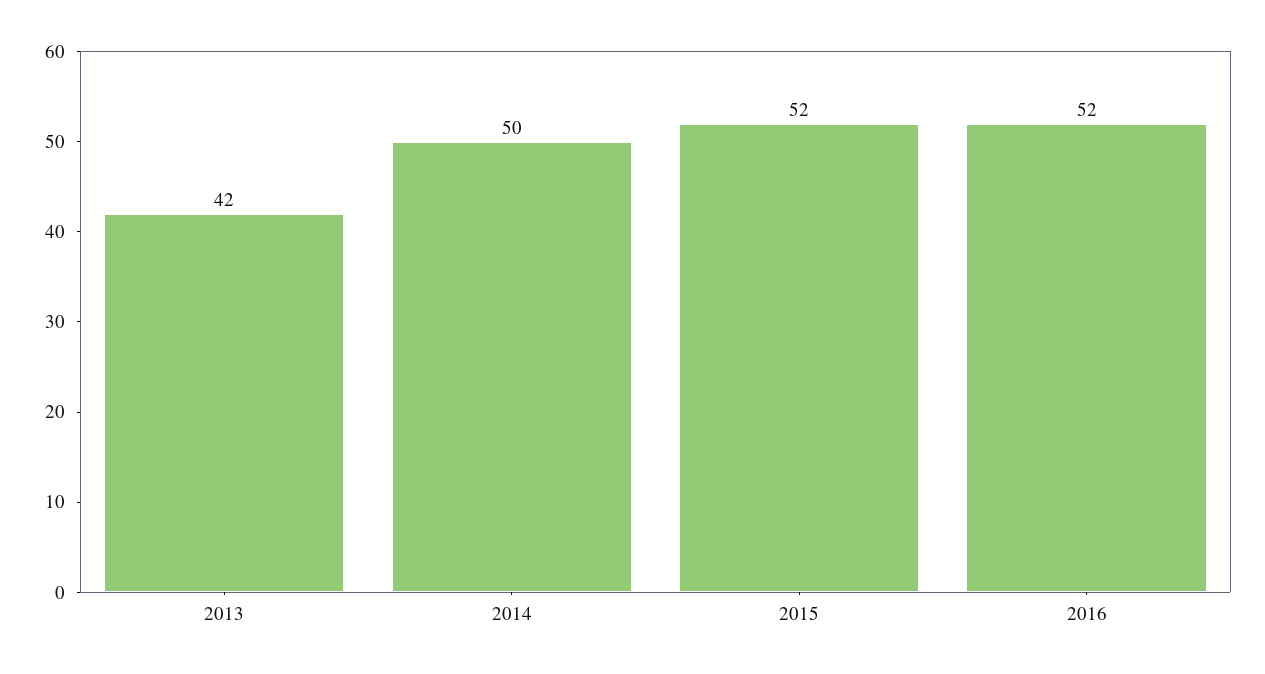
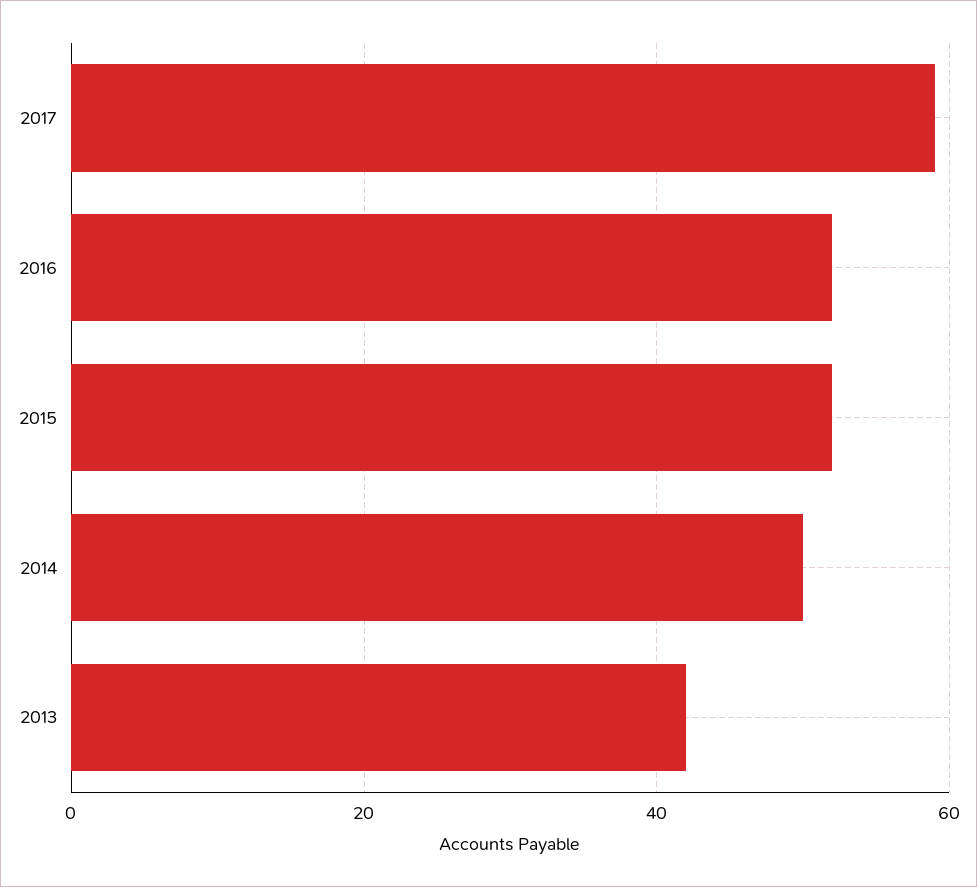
2017: none -> 60

